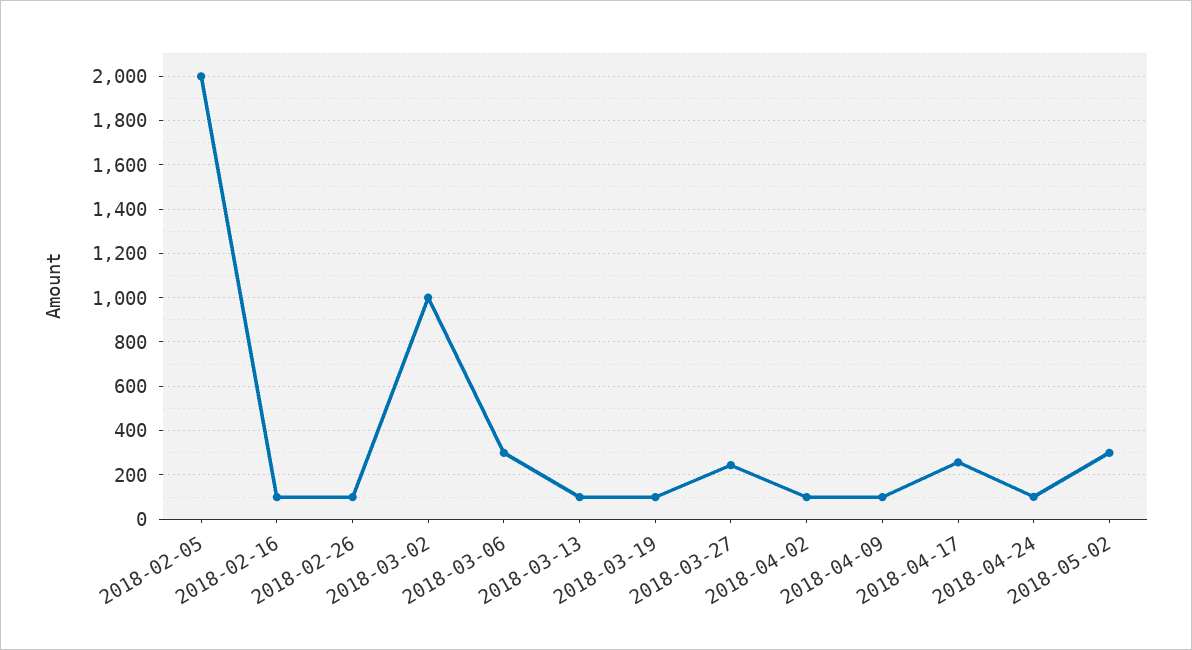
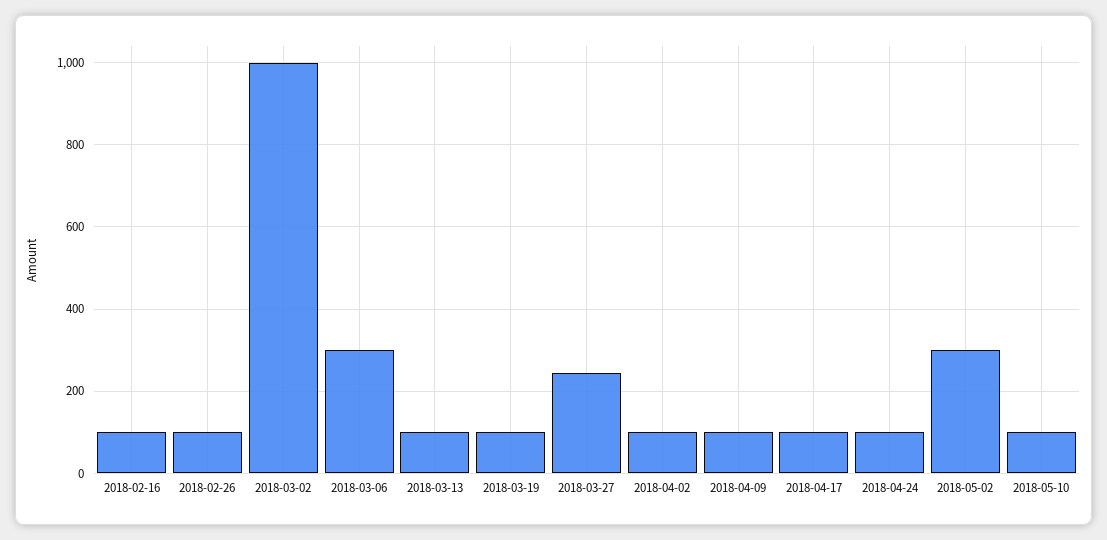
2018-02-05: 2000 -> none
2018-04-17: 250 -> 100
2018-05-10: none -> 100

